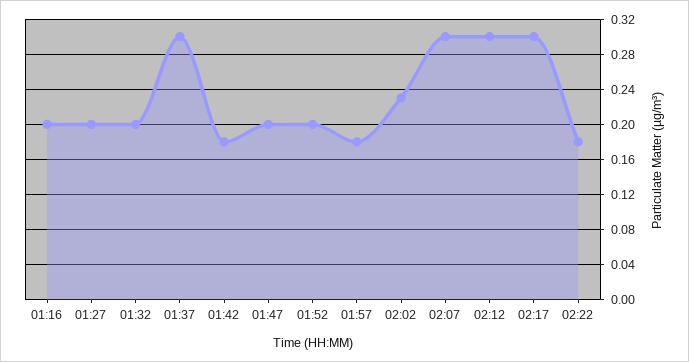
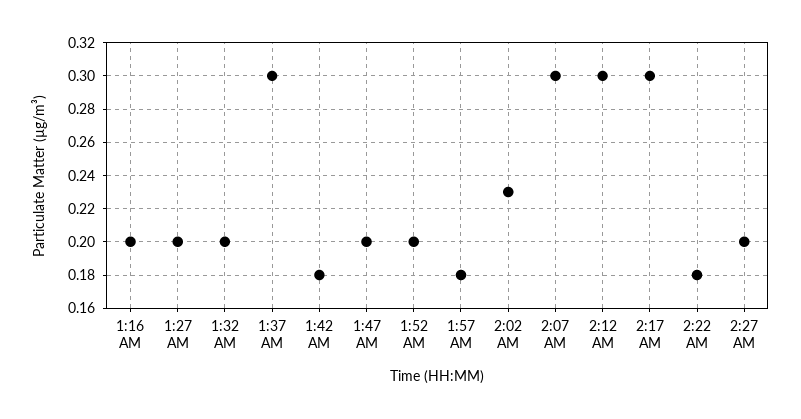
2:27 AM: none -> 0.2

